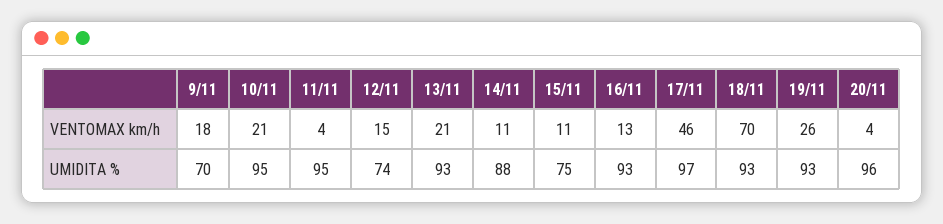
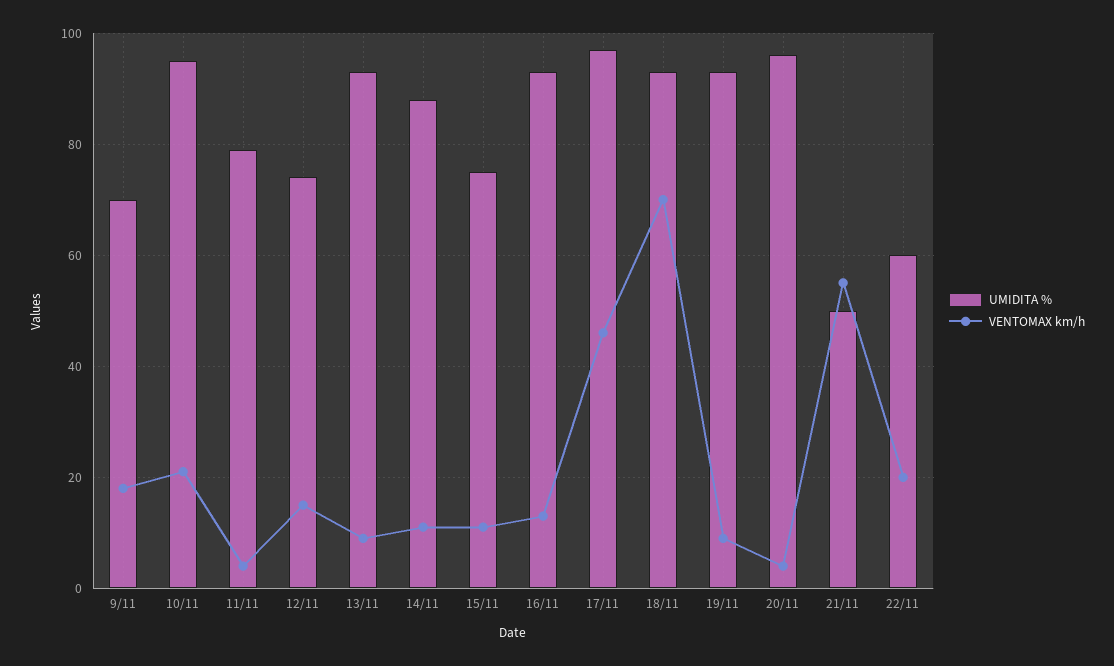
VENTOMAX km/h, 13/11: 21 -> 10
VENTOMAX km/h, 19/11: 26 -> 10
UMIDITA %, 11/11: 95 -> 80
UMIDITA %, 21/11: none -> 50
VENTOMAX km/h, 21/11: none -> 55
UMIDITA %, 22/11: none -> 60
VENTOMAX km/h, 22/11: none -> 20

